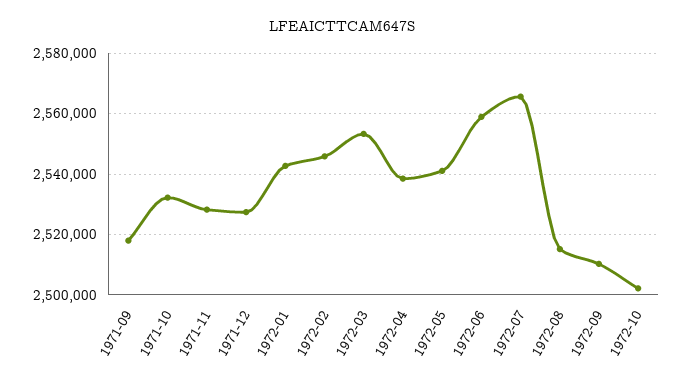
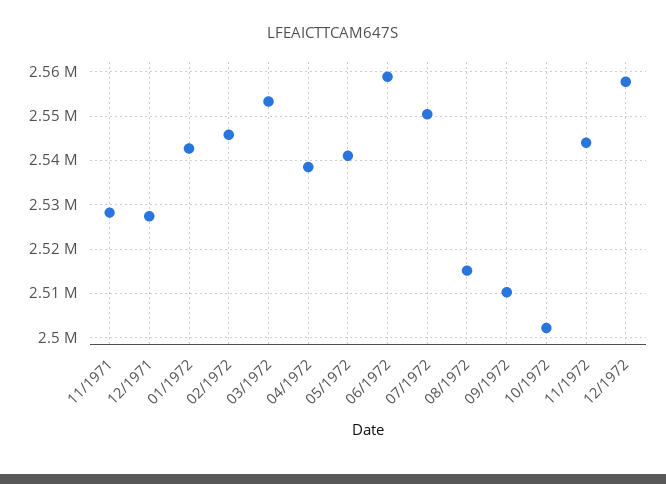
1971-09: 2518000 -> none
1971-10: 2532000 -> none
1972-07: 2566000 -> 2550000
11/1972: none -> 2544000
12/1972: none -> 2558000

